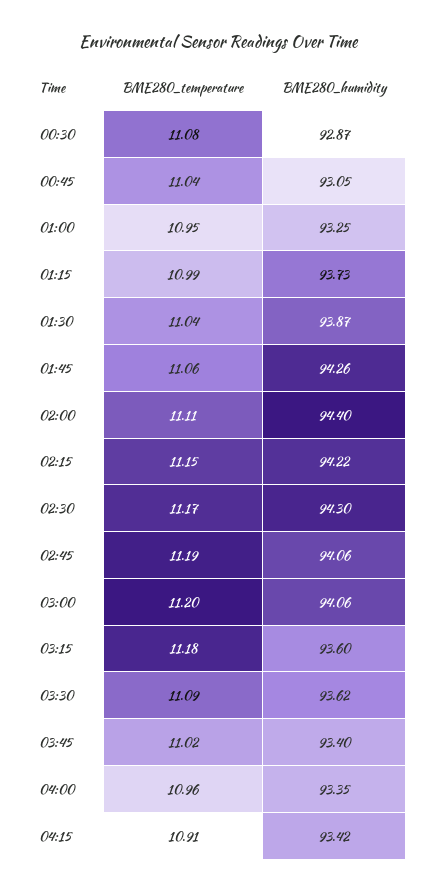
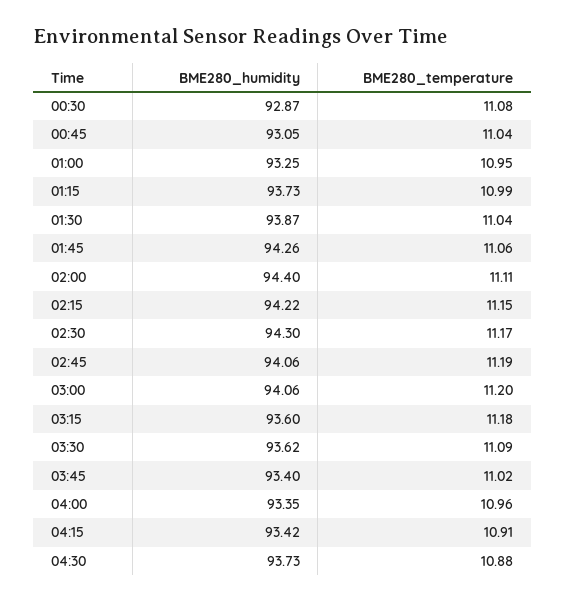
BME280_humidity, 04:30: none -> 93.73
BME280_temperature, 04:30: none -> 10.88

